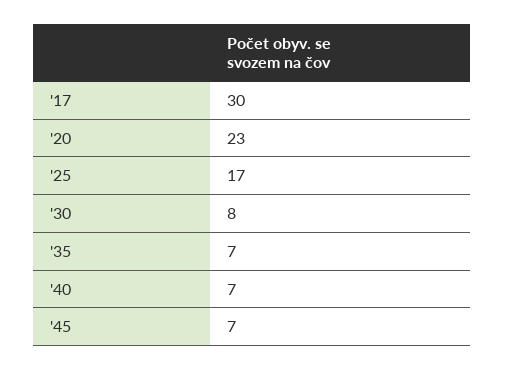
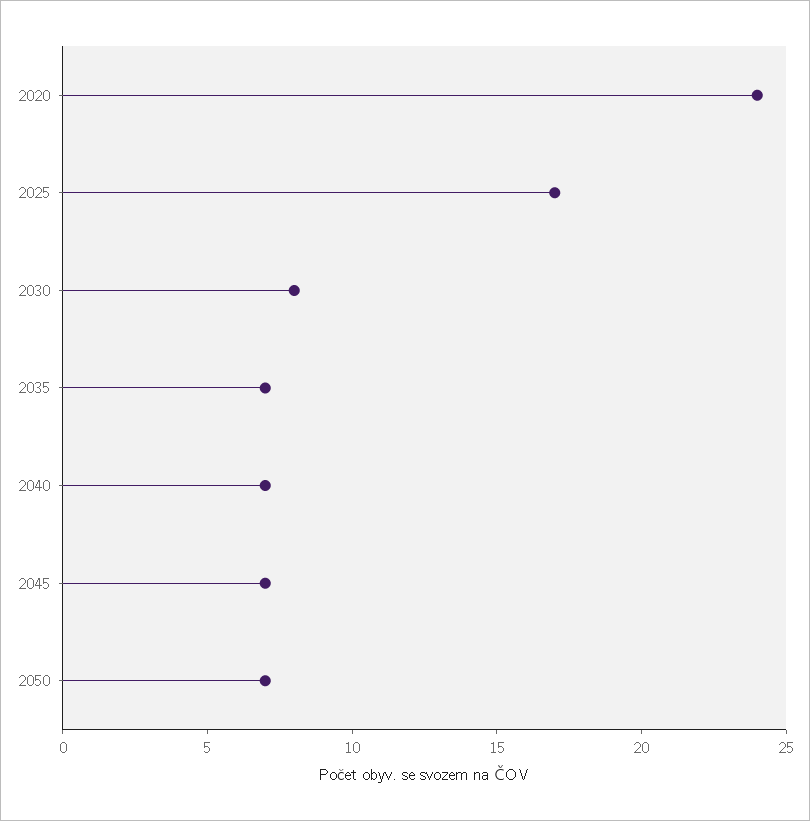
'17: 30 -> none
'20: 23 -> 24
2050: none -> 7

